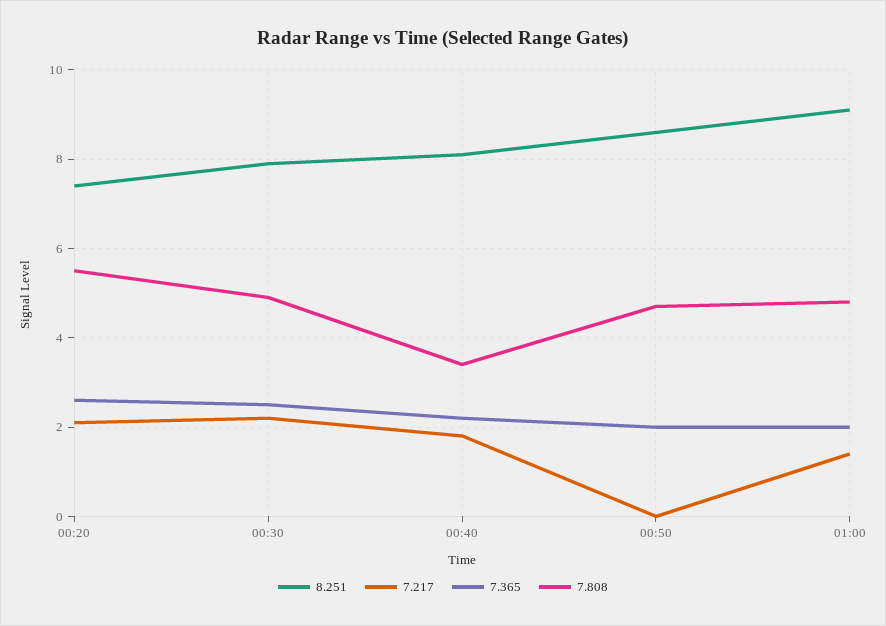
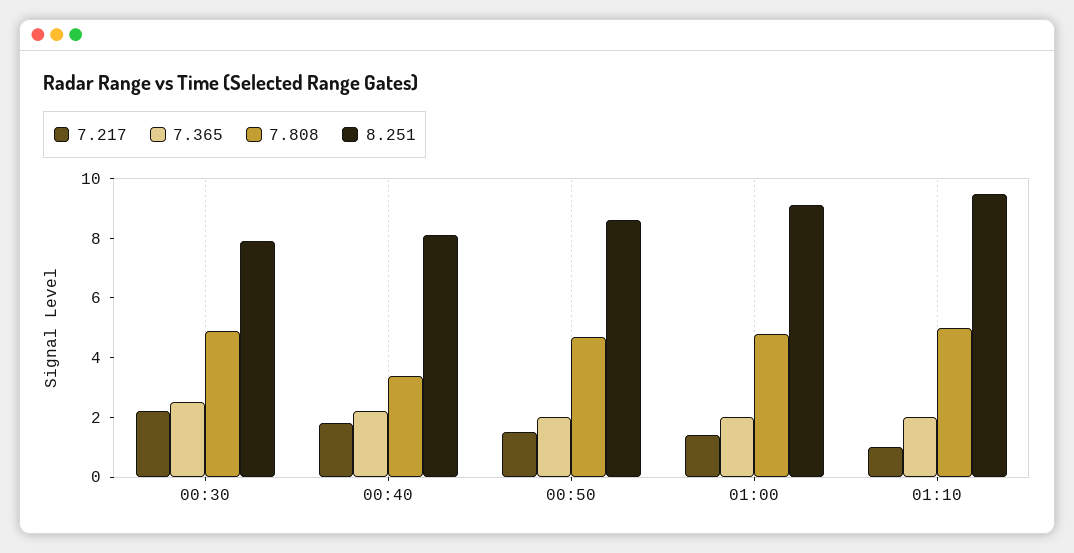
8.251, 00:20: 7.5 -> none
7.217, 00:20: 2 -> none
7.365, 00:20: 2.5 -> none
7.808, 00:20: 5.5 -> none
7.217, 00:50: 0 -> 1.5
7.217, 01:10: none -> 1
7.365, 01:10: none -> 2
7.808, 01:10: none -> 5
8.251, 01:10: none -> 9.5

